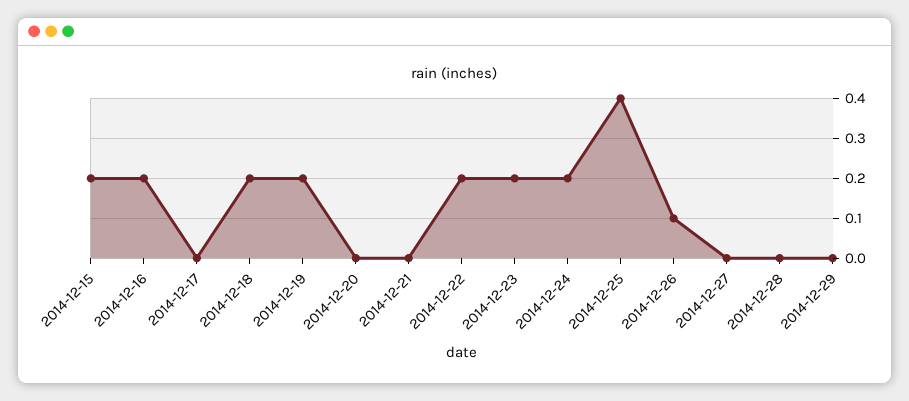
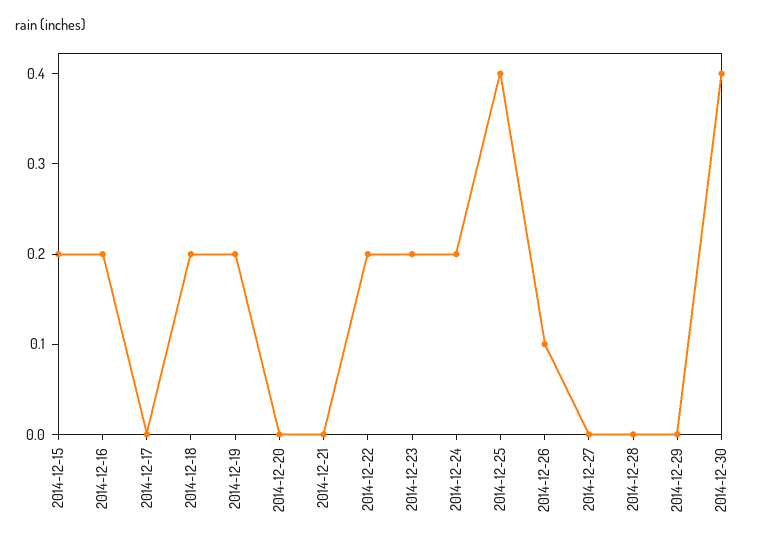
2014-12-30: none -> 0.4

